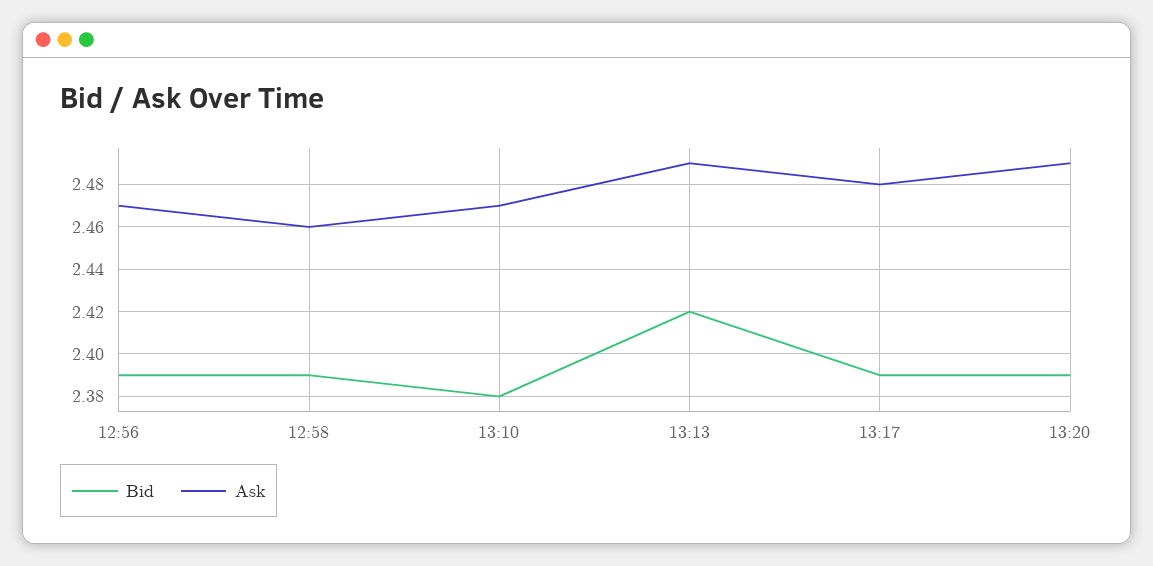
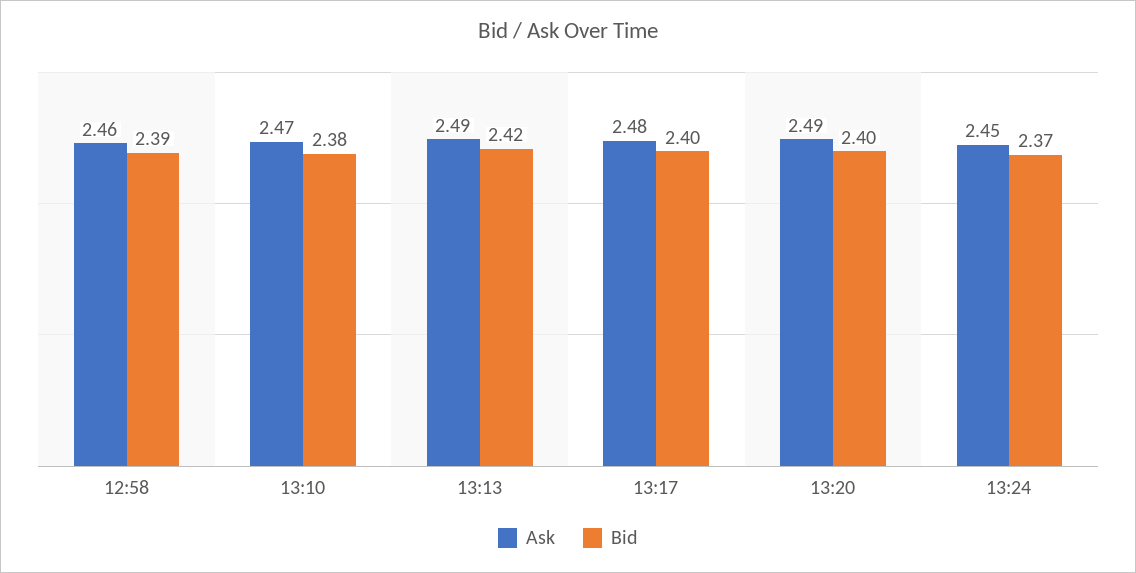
Bid, 12:56: 2.39 -> none
Ask, 12:56: 2.47 -> none
Bid, 13:17: 2.39 -> 2.4
Bid, 13:20: 2.39 -> 2.4
Ask, 13:24: none -> 2.45
Bid, 13:24: none -> 2.37

